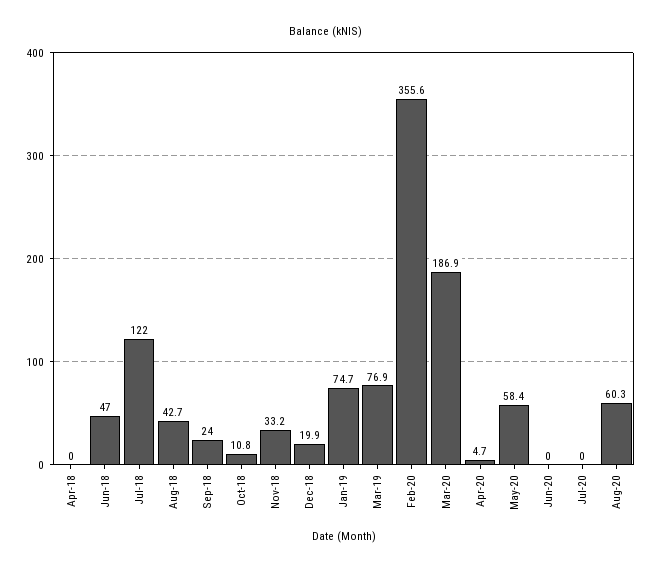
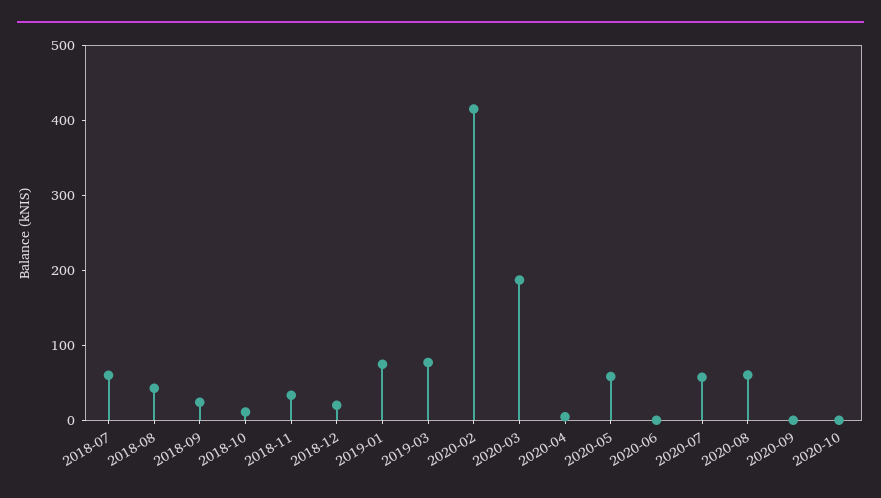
Apr-18: 0 -> none
Jun-18: 47 -> none
Jul-18: 122 -> 60
Feb-20: 355.6 -> 420
Jul-20: 0 -> 60
2020-09: none -> 0
2020-10: none -> 0

